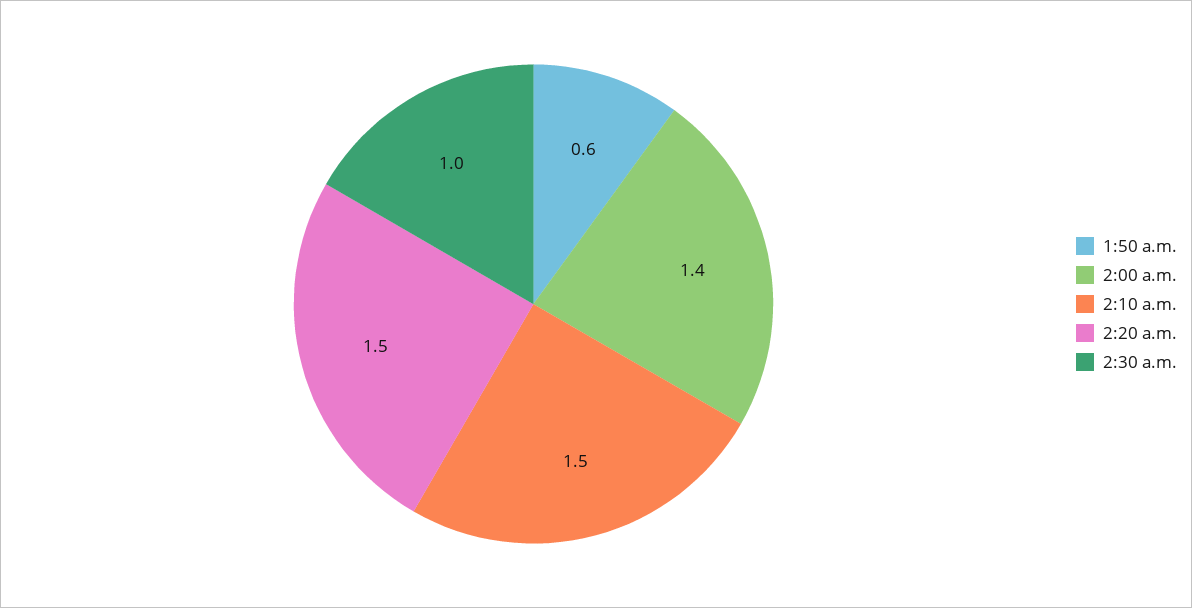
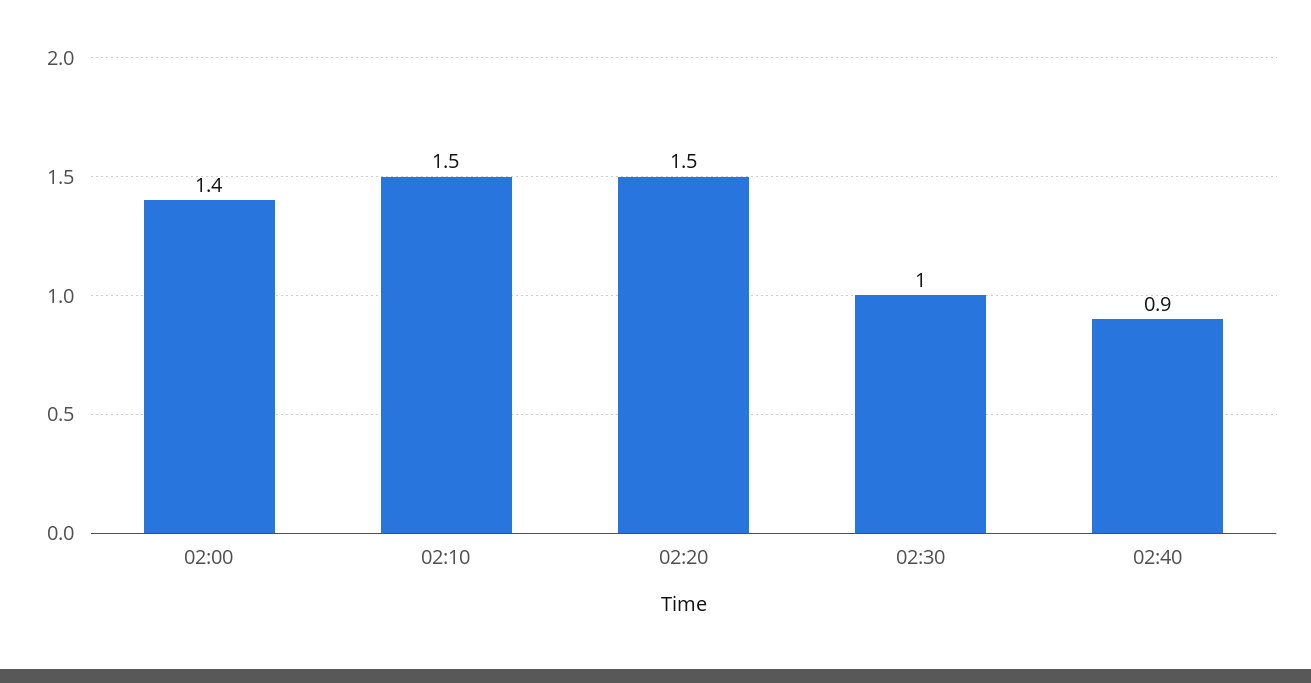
1:50 a.m.: 0.6 -> none
02:40: none -> 0.9

